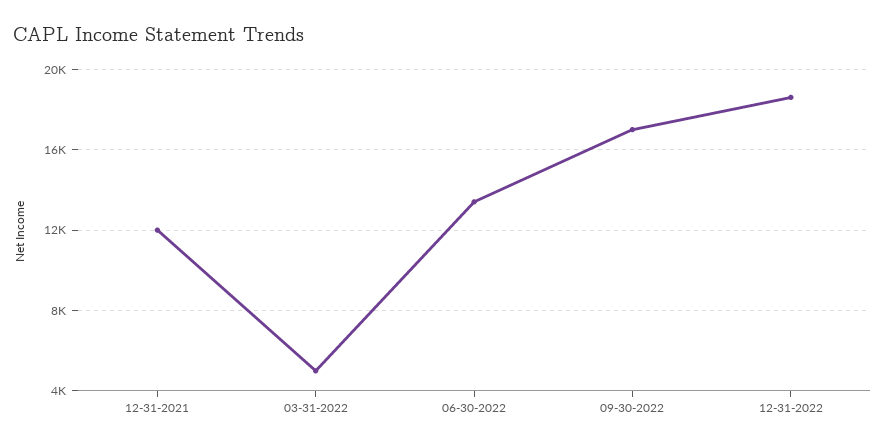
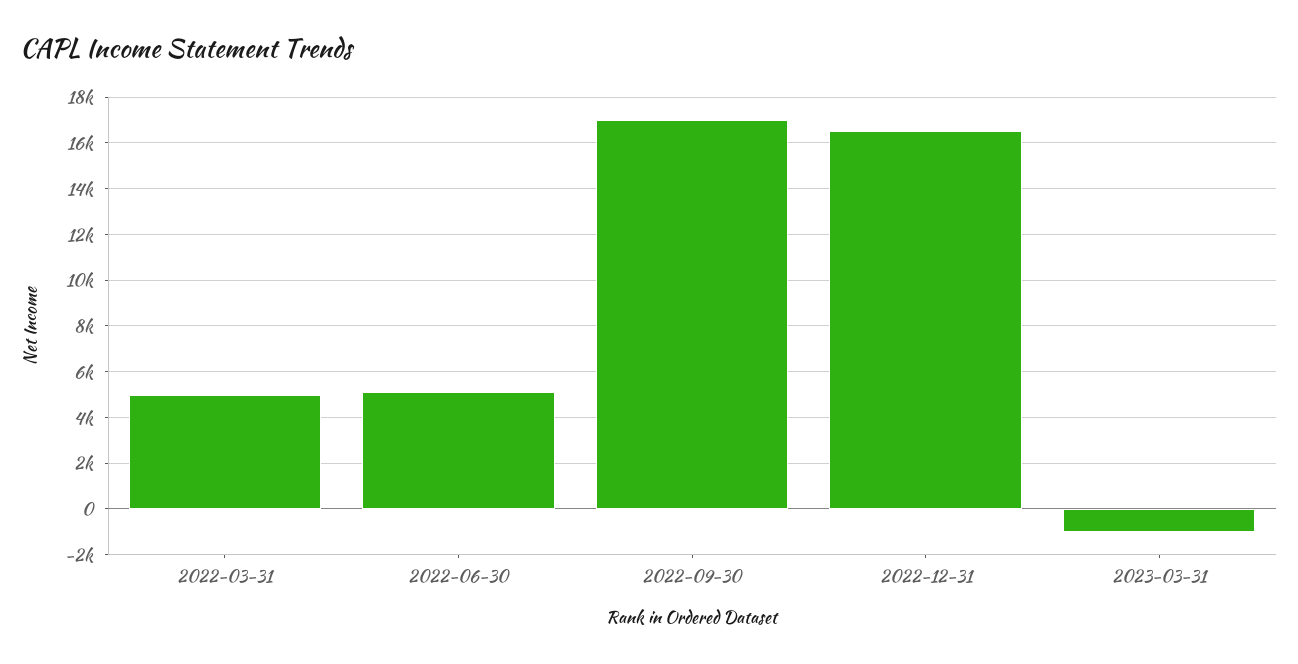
12-31-2021: 12000 -> none
06-30-2022: 13500 -> 5000
12-31-2022: 18500 -> 16500
2023-03-31: none -> -1000

